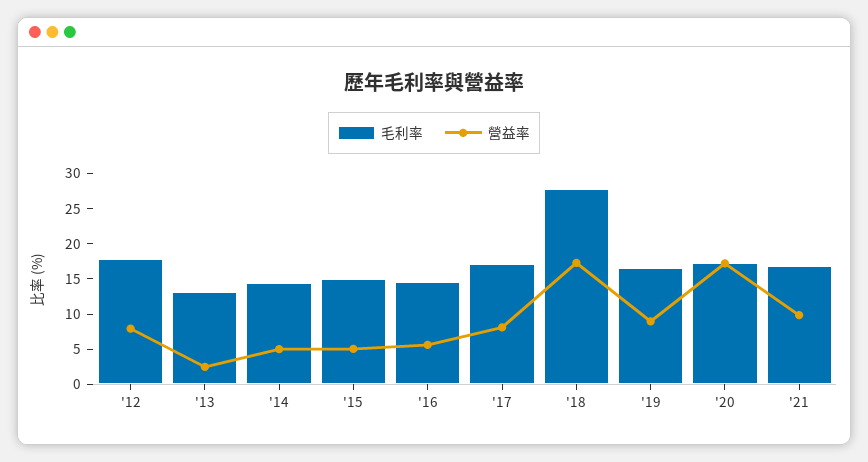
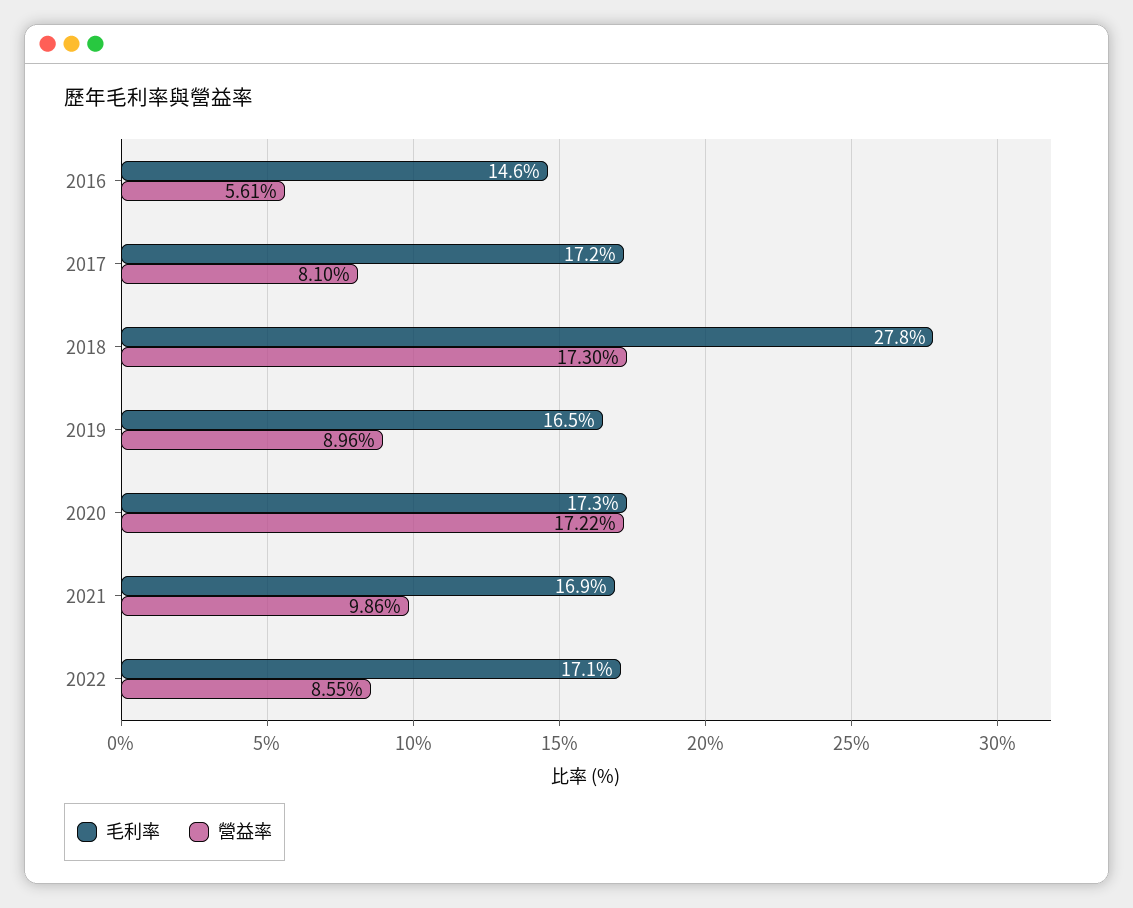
毛利率, '12: 17.5 -> none
營益率, '12: 7.5 -> none
毛利率, '13: 12.5 -> none
營益率, '13: 2.5 -> none
毛利率, '14: 15 -> none
營益率, '14: 5 -> none
毛利率, '15: 15 -> none
營益率, '15: 5 -> none
毛利率, 2022: none -> 17.1
營益率, 2022: none -> 8.55

